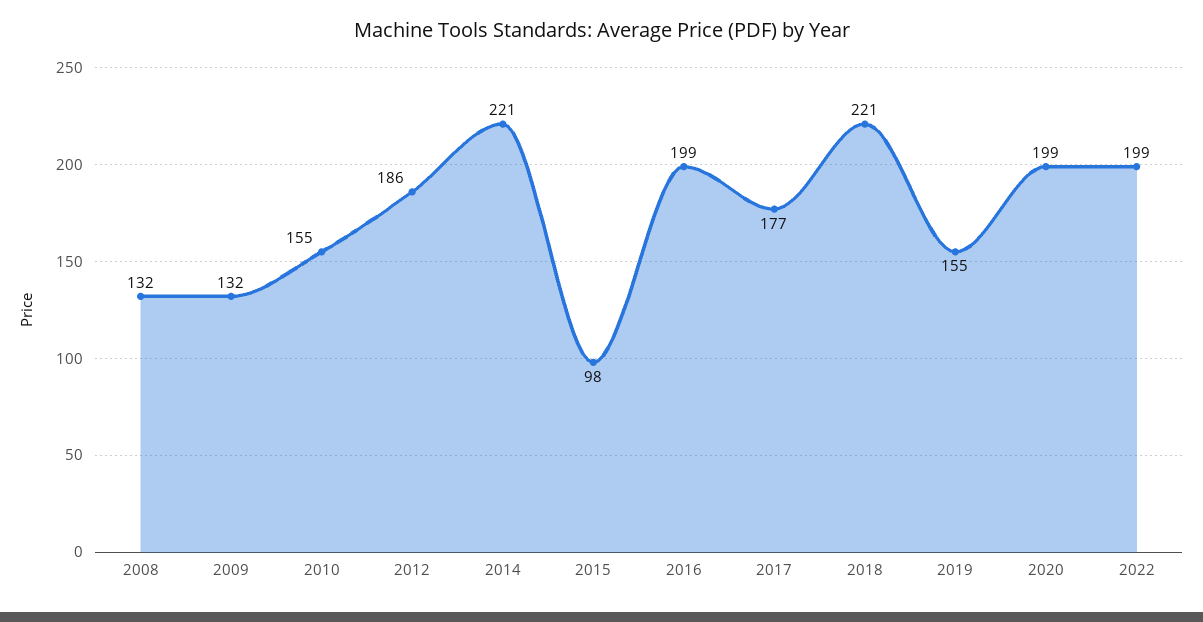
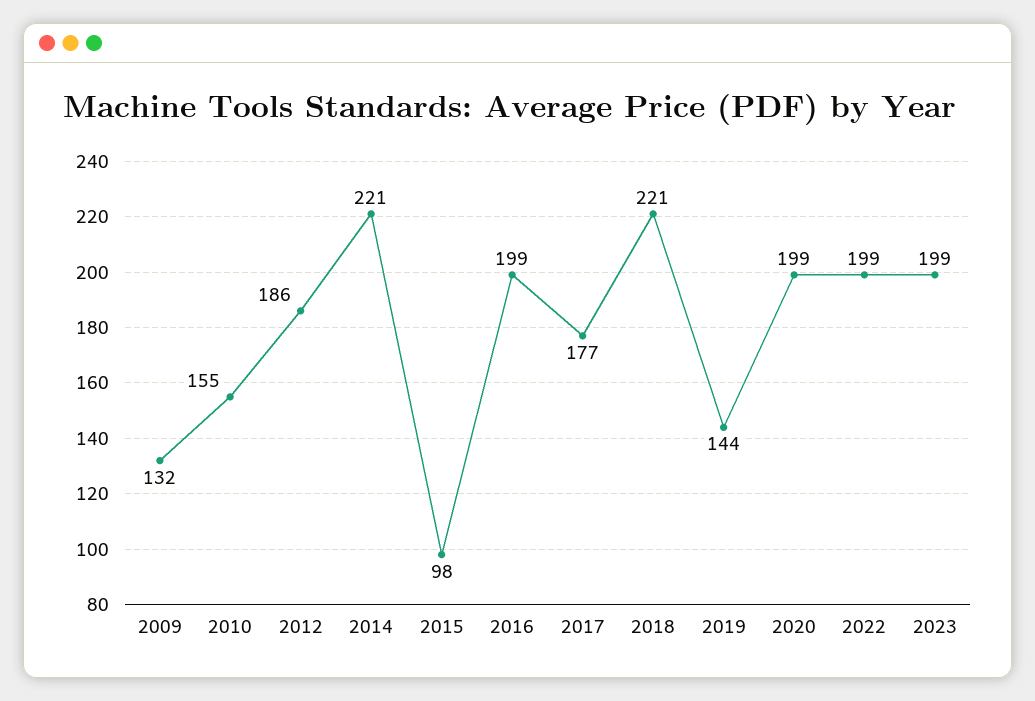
2008: 132 -> none
2019: 155 -> 144
2023: none -> 199

